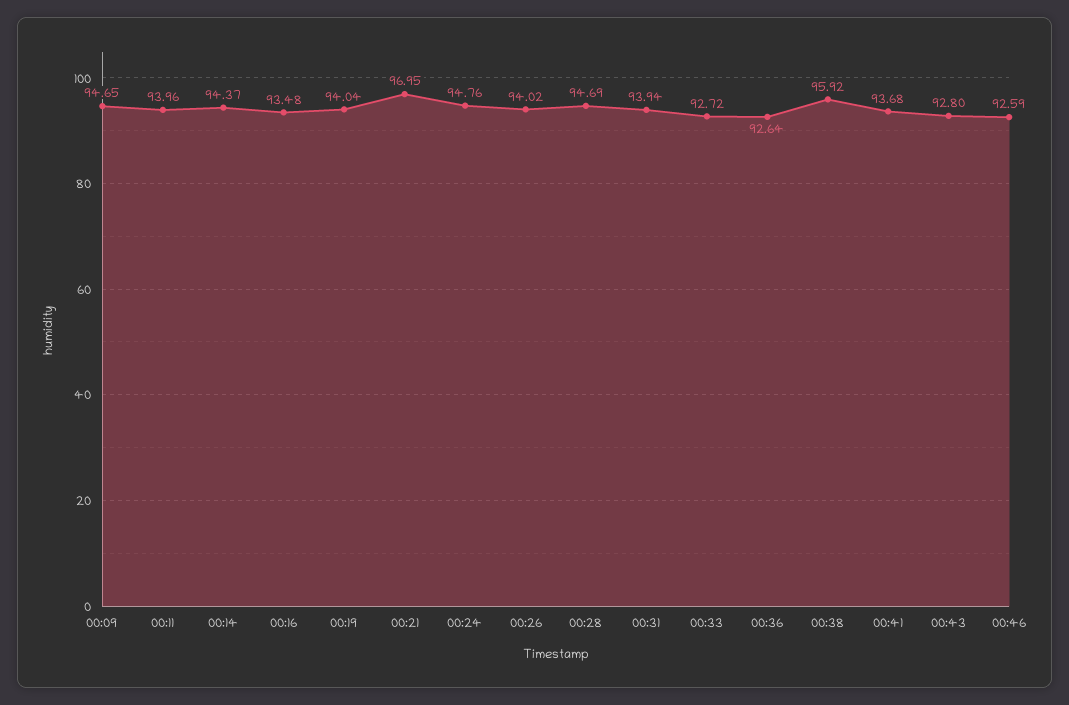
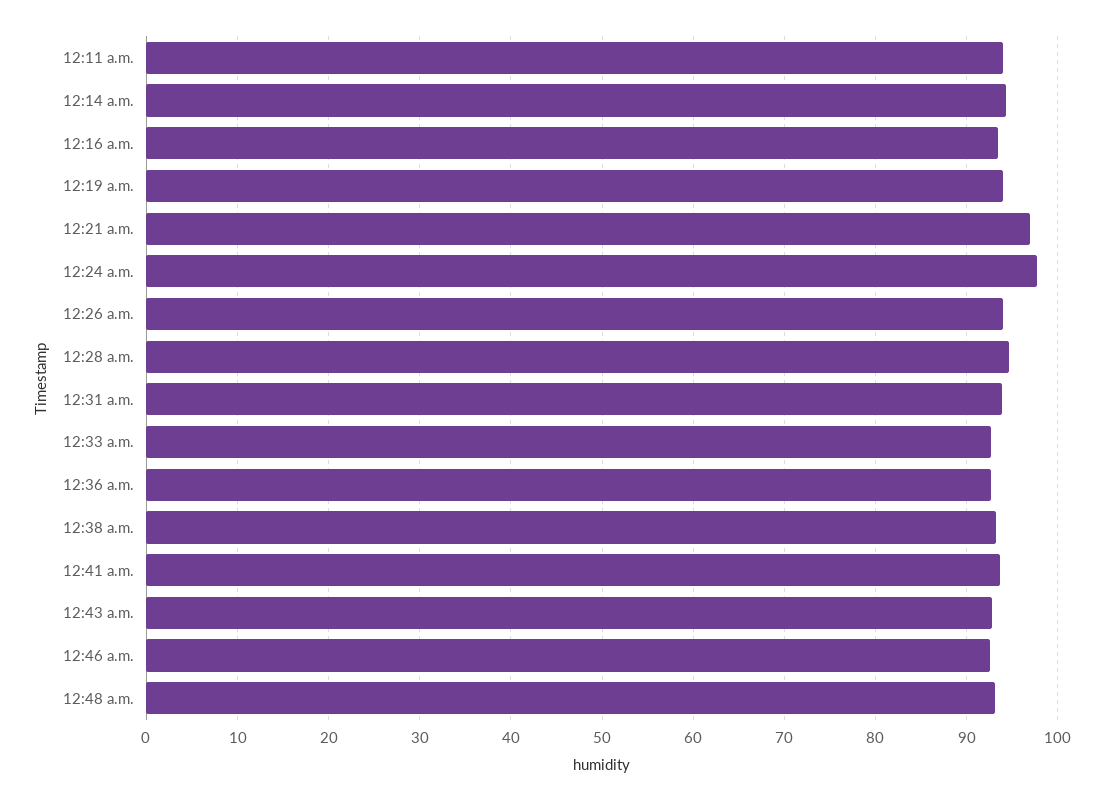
00:09: 94.65 -> none
00:24: 94.76 -> 98
00:38: 95.92 -> 93
12:48 a.m.: none -> 93

